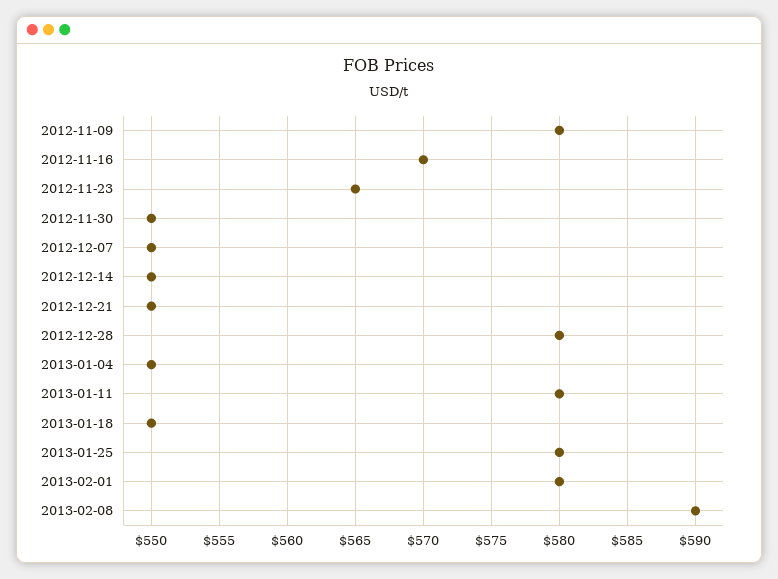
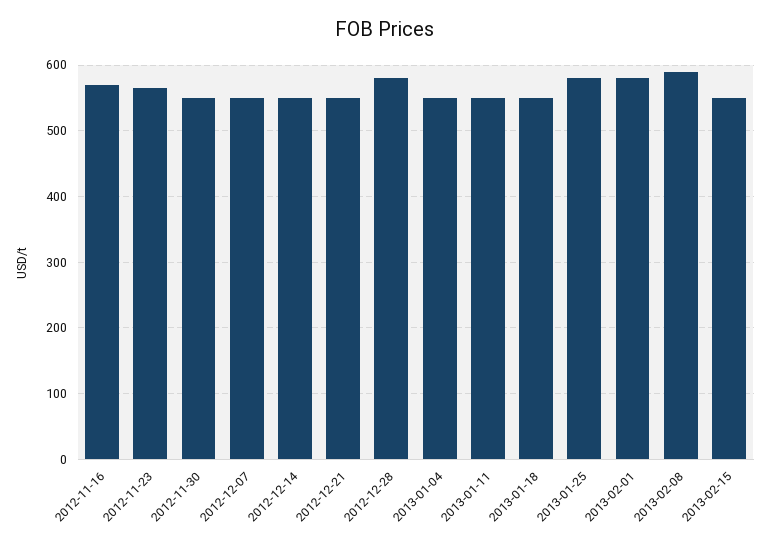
2012-11-09: 580 -> none
2013-01-11: 580 -> 550
2013-02-15: none -> 550

